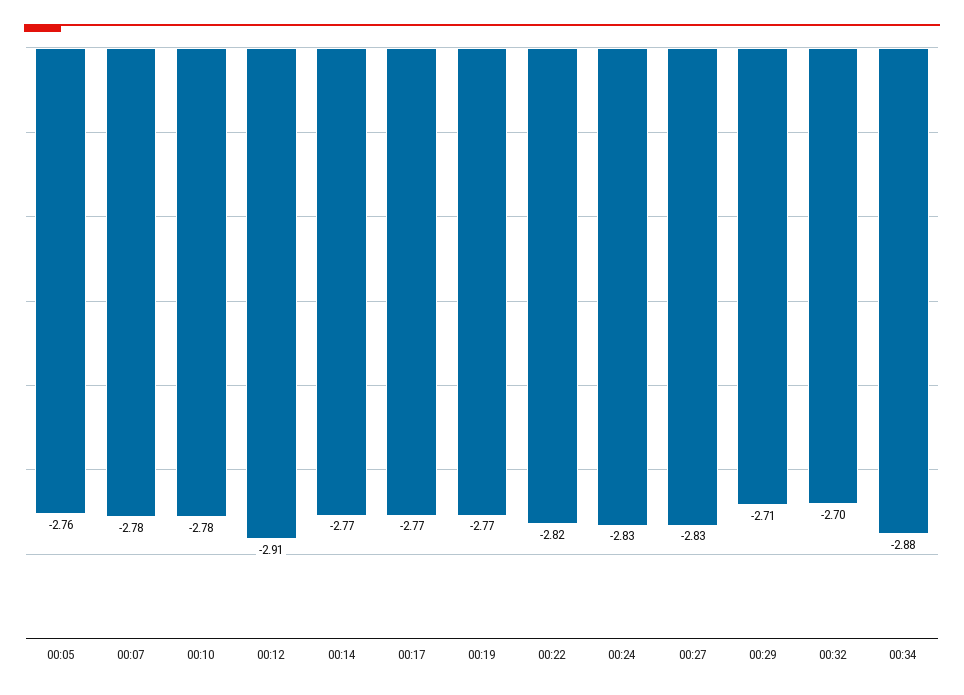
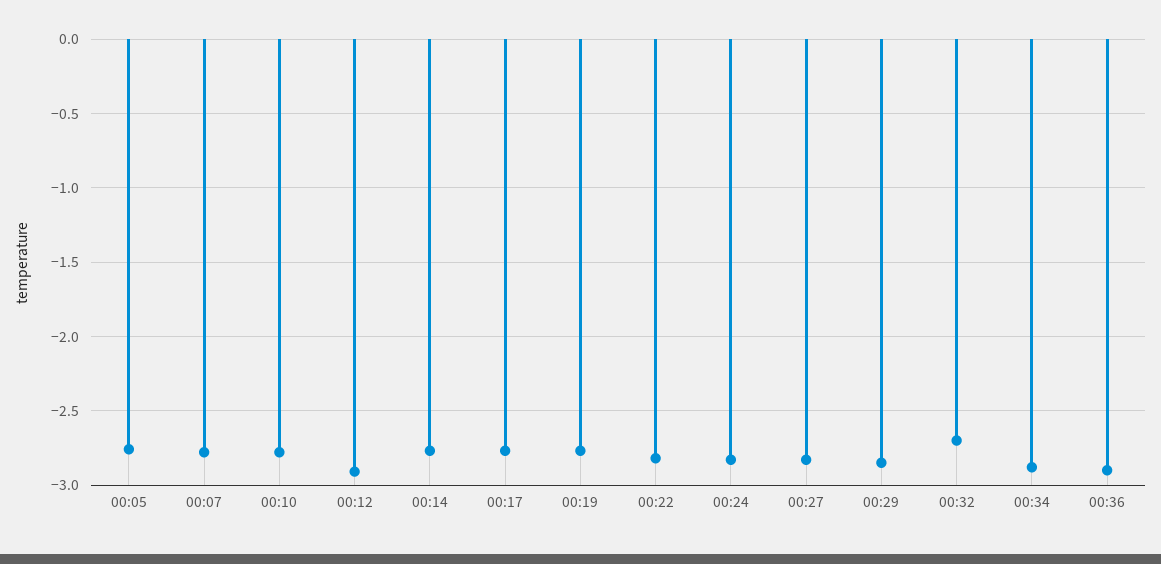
00:29: -2.71 -> -2.85
00:36: none -> -2.9

